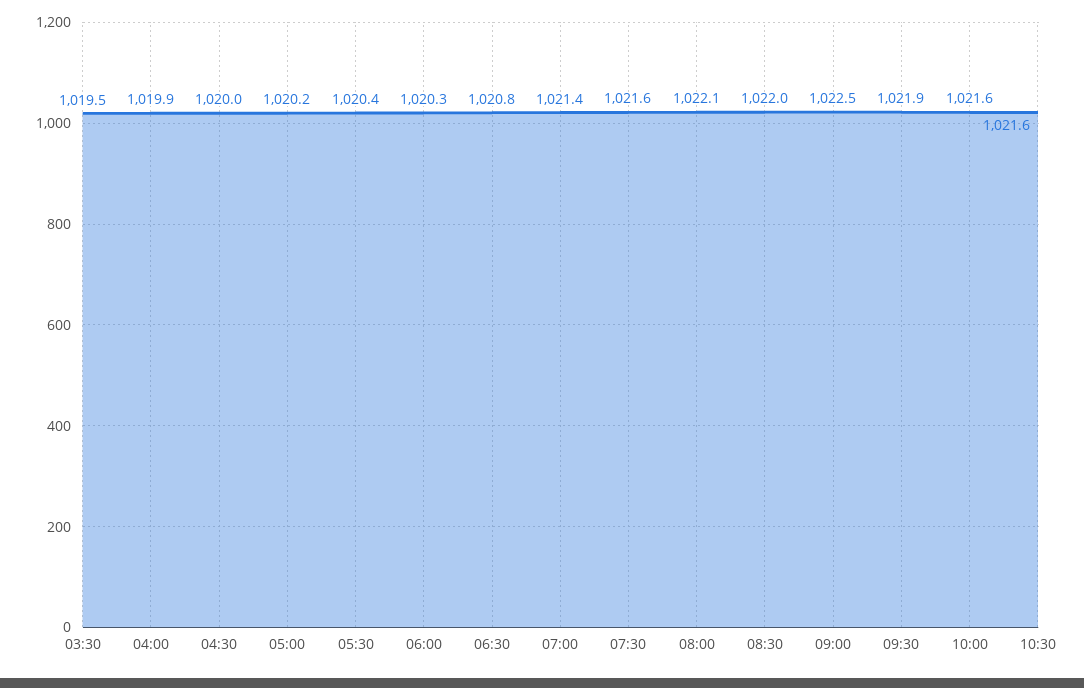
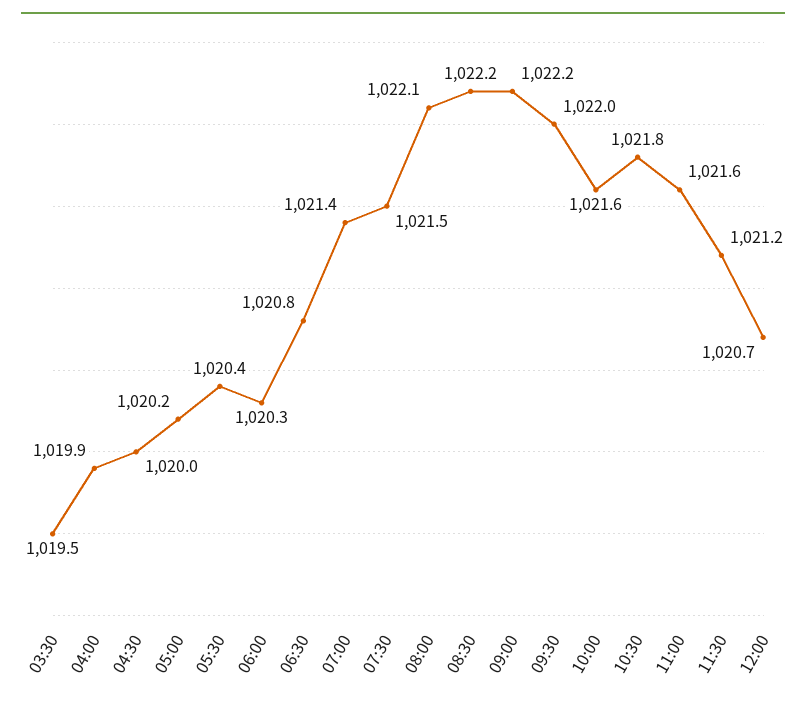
07:30: 1021.6 -> 1021.5
08:30: 1022 -> 1022.2
09:00: 1022.5 -> 1022.2
09:30: 1021.9 -> 1022
10:30: 1021.6 -> 1021.8
11:00: none -> 1021.6
11:30: none -> 1021.2
12:00: none -> 1020.7

